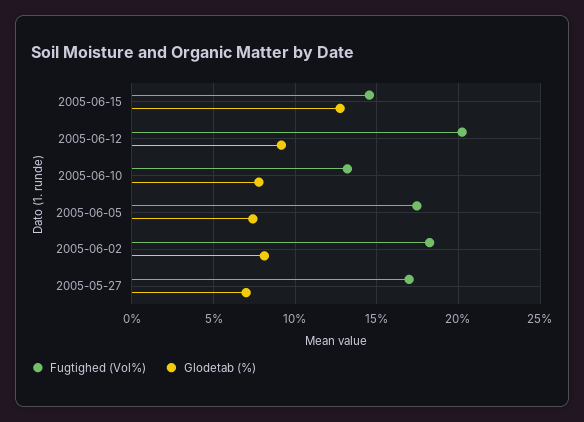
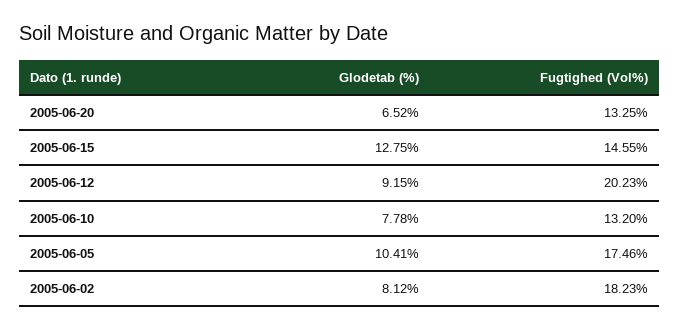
Glodetab (%), 2005-06-05: 7.5 -> 10.41
Fugtighed (Vol%), 2005-05-27: 17 -> none
Glodetab (%), 2005-05-27: 7 -> none
Glodetab (%), 2005-06-20: none -> 6.52
Fugtighed (Vol%), 2005-06-20: none -> 13.25

